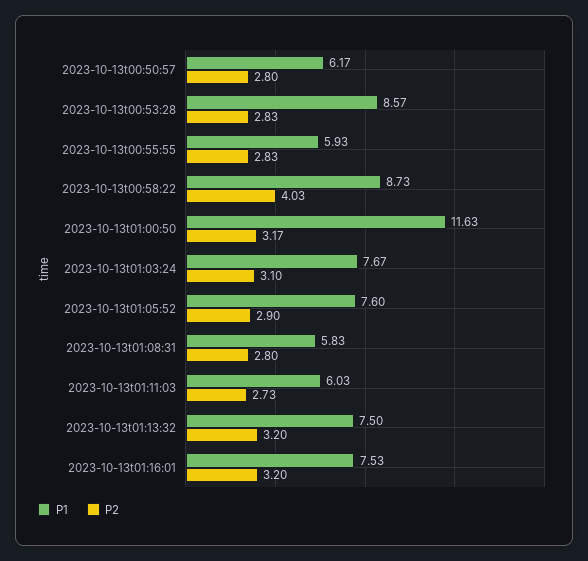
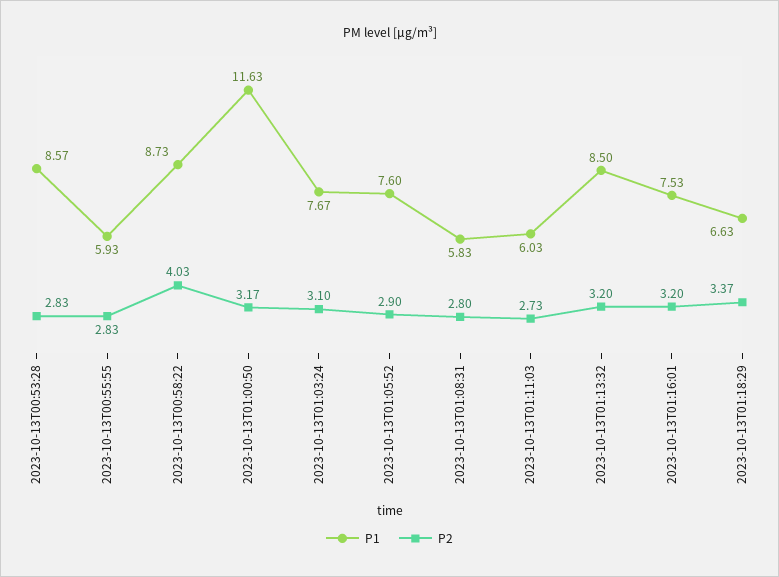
P1, 2023-10-13t00:50:57: 6.17 -> none
P2, 2023-10-13t00:50:57: 2.8 -> none
P1, 2023-10-13t01:13:32: 7.5 -> 8.5
P1, 2023-10-13T01:18:29: none -> 6.63
P2, 2023-10-13T01:18:29: none -> 3.37

